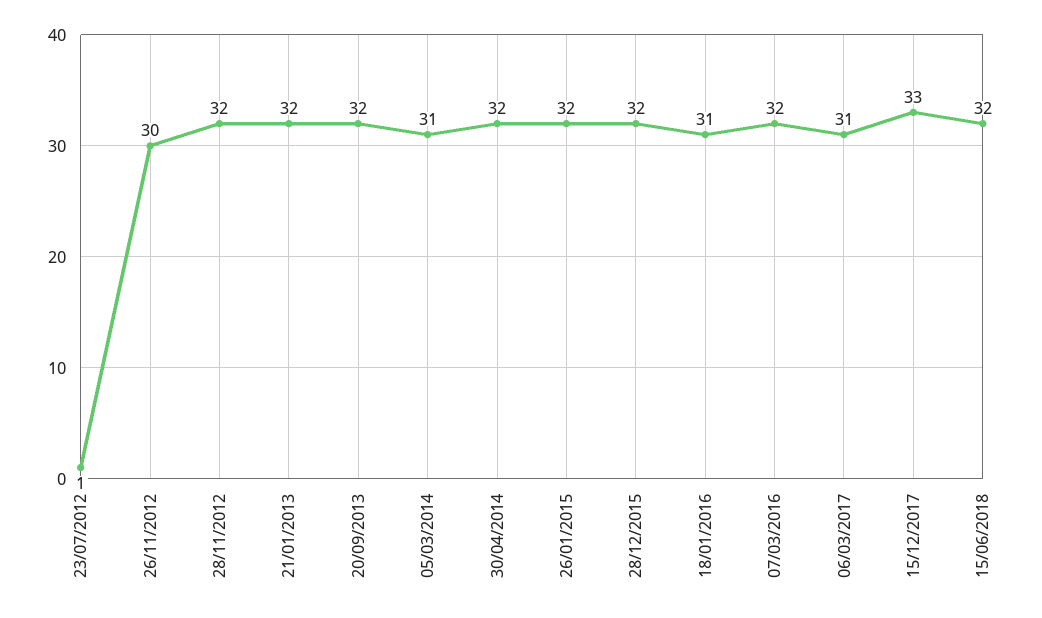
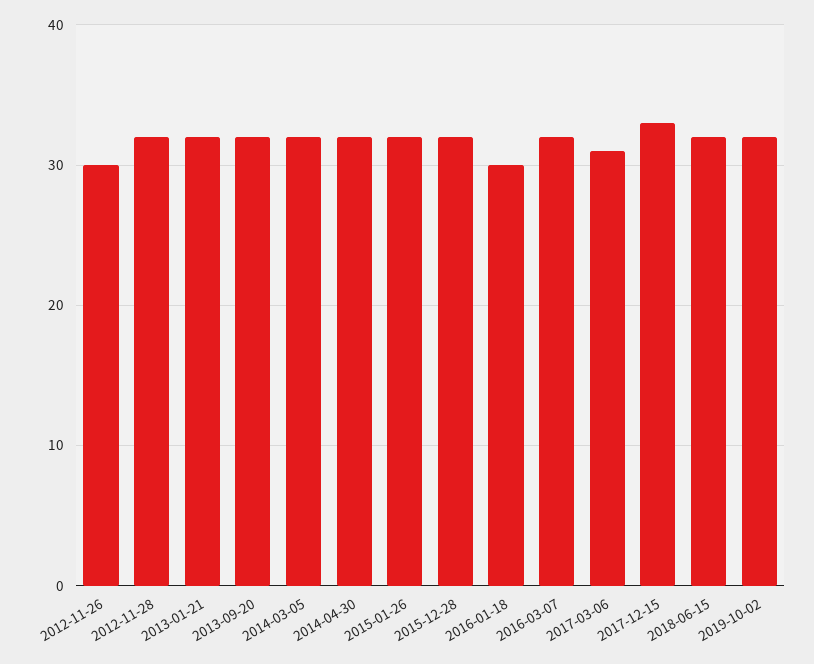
23/07/2012: 1 -> none
05/03/2014: 31 -> 32
18/01/2016: 31 -> 30
2019-10-02: none -> 32

